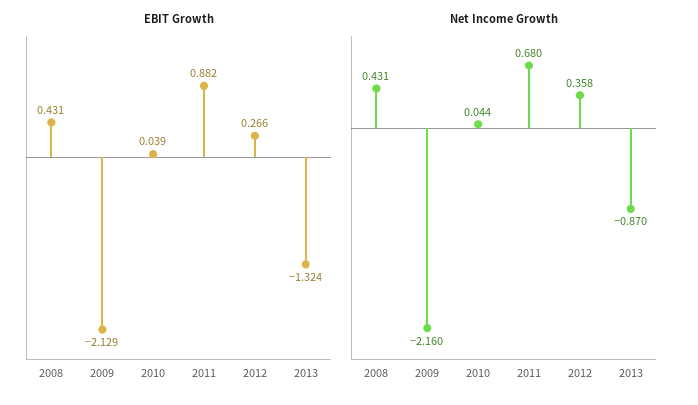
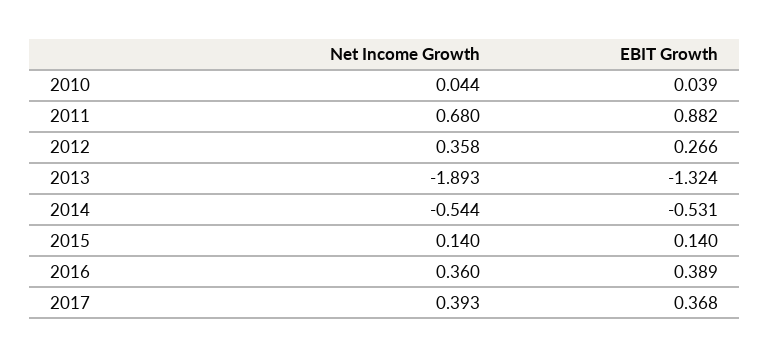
EBIT Growth, 2008: 0.431 -> none
EBIT Growth, 2009: -2.129 -> none
Net Income Growth, 2008: 0.431 -> none
Net Income Growth, 2009: -2.16 -> none
Net Income Growth, 2013: -0.87 -> -1.893
Net Income Growth, 2014: none -> -0.544
EBIT Growth, 2014: none -> -0.531
Net Income Growth, 2015: none -> 0.14
EBIT Growth, 2015: none -> 0.14
Net Income Growth, 2016: none -> 0.36
EBIT Growth, 2016: none -> 0.389
Net Income Growth, 2017: none -> 0.393
EBIT Growth, 2017: none -> 0.368

